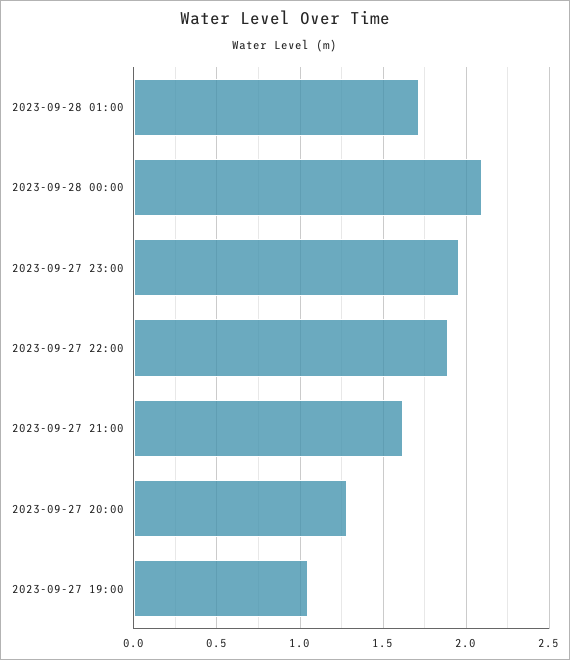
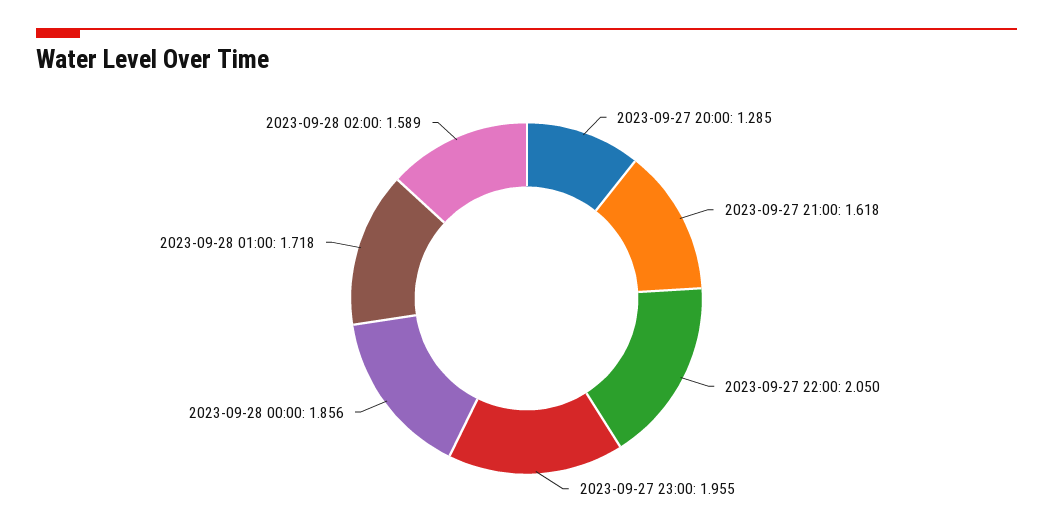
2023-09-28 00:00: 2.1 -> 1.856
2023-09-27 22:00: 1.9 -> 2.05
2023-09-27 19:00: 1.05 -> none
2023-09-28 02:00: none -> 1.589

